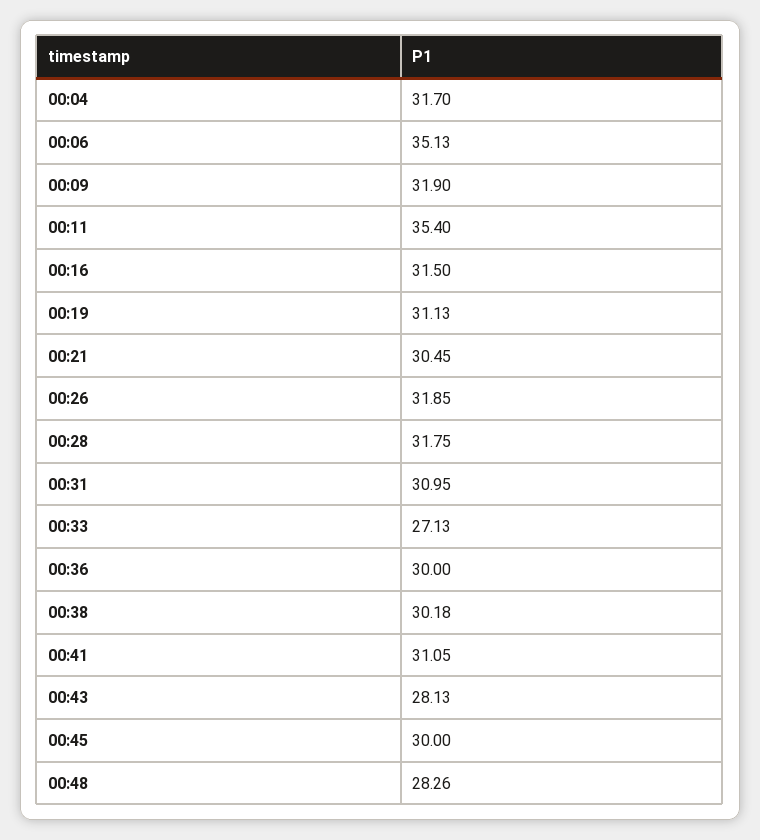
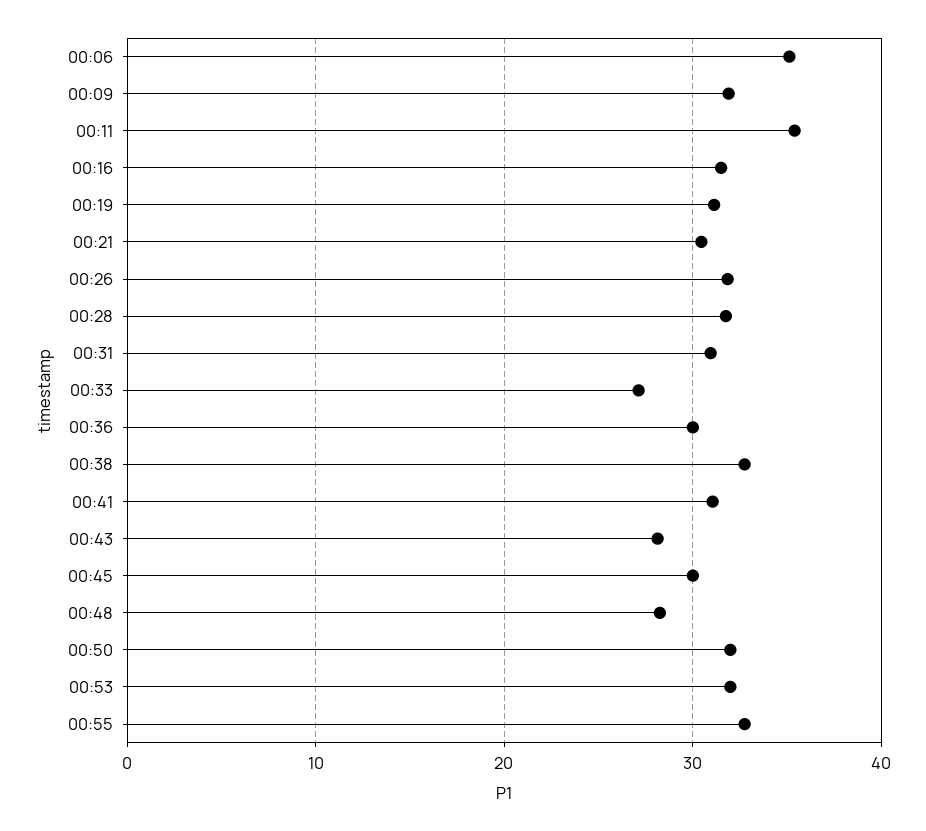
00:04: 31.7 -> none
00:38: 30.18 -> 33
00:50: none -> 32
00:53: none -> 32
00:55: none -> 33

